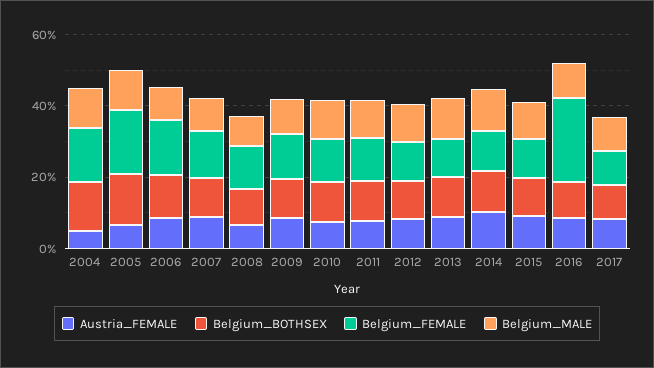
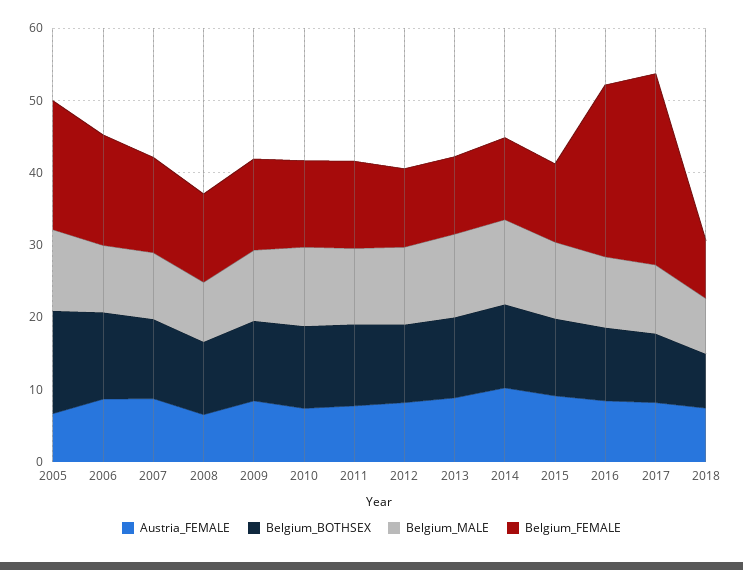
Austria_FEMALE, 2004: 5 -> none
Belgium_BOTHSEX, 2004: 15 -> none
Belgium_FEMALE, 2004: 15 -> none
Belgium_MALE, 2004: 10 -> none
Belgium_FEMALE, 2017: 10 -> 26
Austria_FEMALE, 2018: none -> 8
Belgium_BOTHSEX, 2018: none -> 8
Belgium_MALE, 2018: none -> 8
Belgium_FEMALE, 2018: none -> 8

